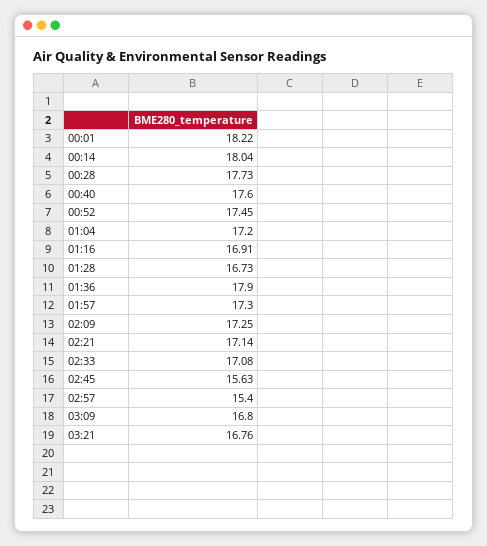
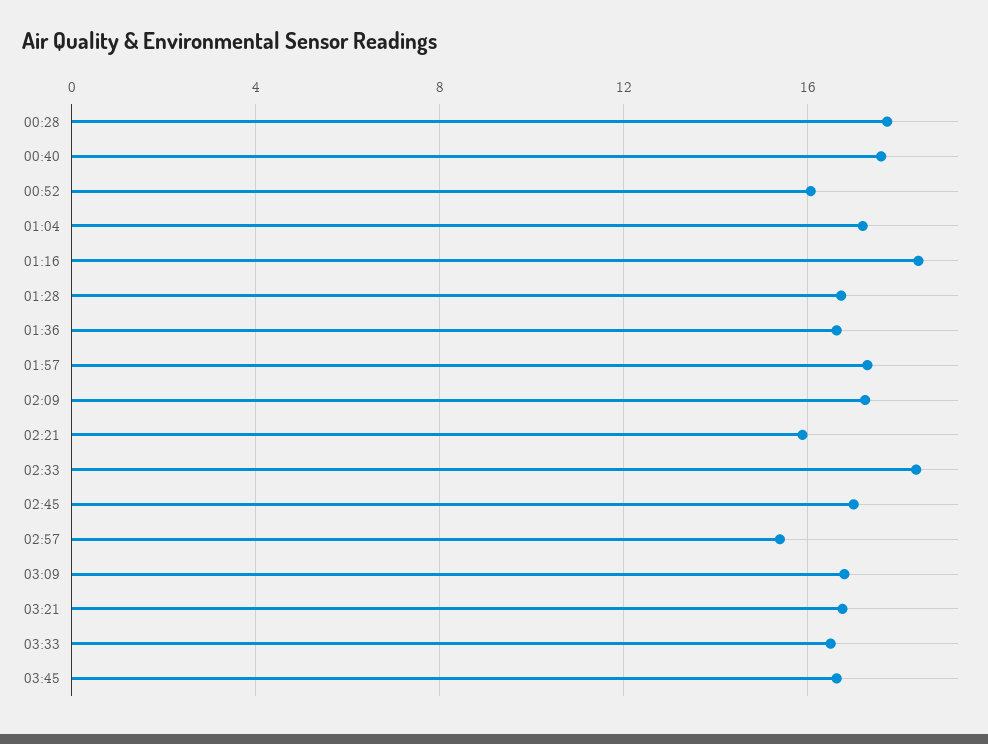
00:01: 18.22 -> none
00:14: 18.04 -> none
00:52: 17.45 -> 16
01:16: 16.91 -> 18.5
01:36: 17.9 -> 16.5
02:21: 17.14 -> 16
02:33: 17.08 -> 18.5
02:45: 15.63 -> 17
03:33: none -> 16.5
03:45: none -> 16.5

